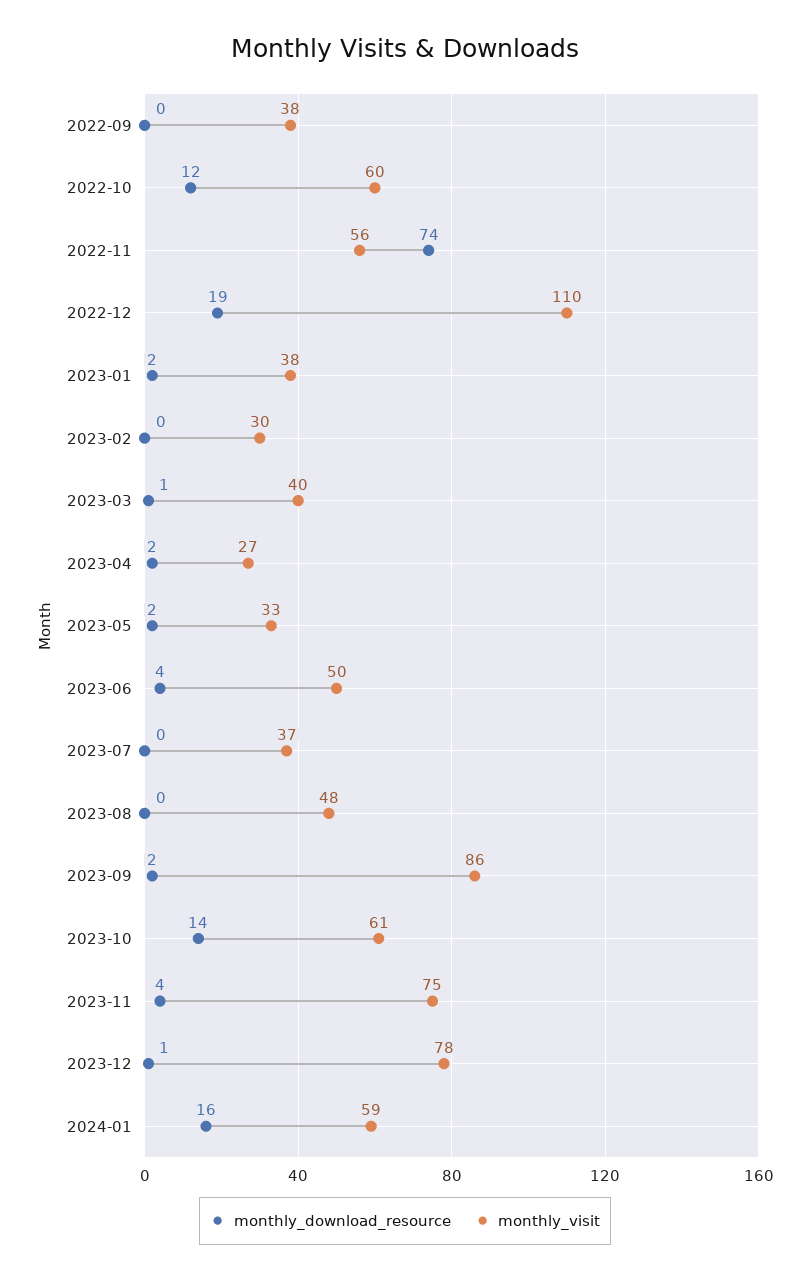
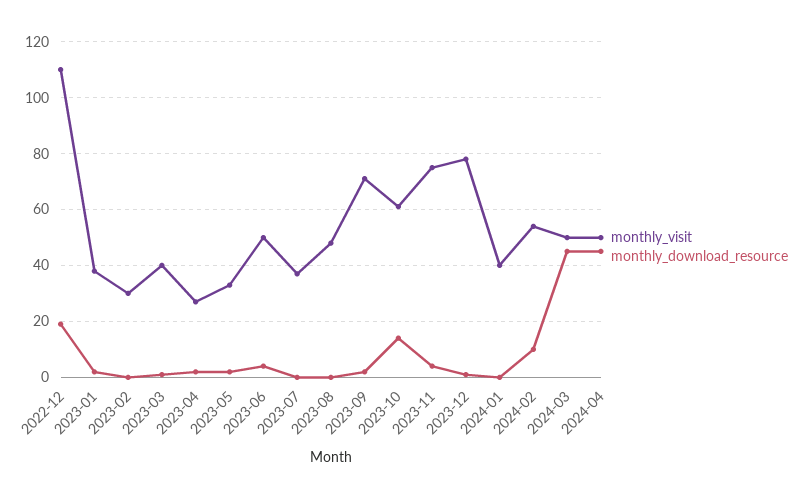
monthly_download_resource, 2022-09: 0 -> none
monthly_visit, 2022-09: 38 -> none
monthly_download_resource, 2022-10: 12 -> none
monthly_visit, 2022-10: 60 -> none
monthly_download_resource, 2022-11: 74 -> none
monthly_visit, 2022-11: 56 -> none
monthly_visit, 2023-09: 86 -> 70
monthly_download_resource, 2024-01: 16 -> 0
monthly_visit, 2024-01: 59 -> 40
monthly_visit, 2024-02: none -> 55
monthly_download_resource, 2024-02: none -> 10
monthly_visit, 2024-03: none -> 50
monthly_download_resource, 2024-03: none -> 45
monthly_visit, 2024-04: none -> 50
monthly_download_resource, 2024-04: none -> 45

